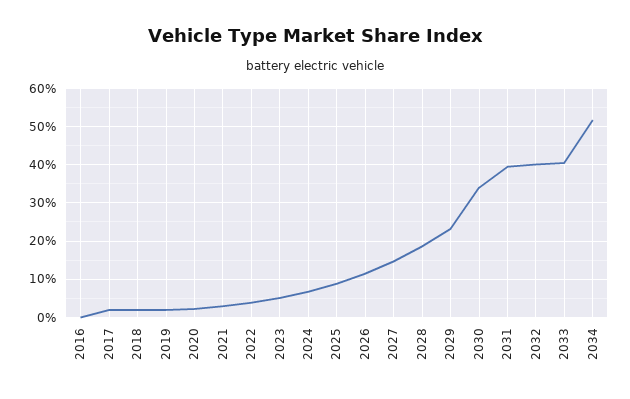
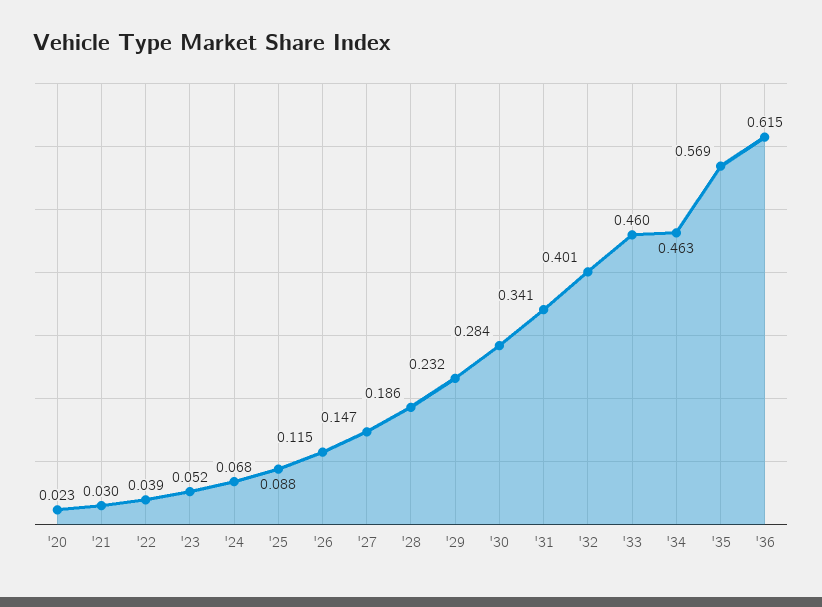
2016: 0 -> none
2017: 0.02 -> none
2018: 0.02 -> none
2019: 0.02 -> none
2030: 0.34 -> 0.284
2031: 0.4 -> 0.341
2033: 0.4 -> 0.46
2034: 0.52 -> 0.463
'35: none -> 0.569
'36: none -> 0.615

